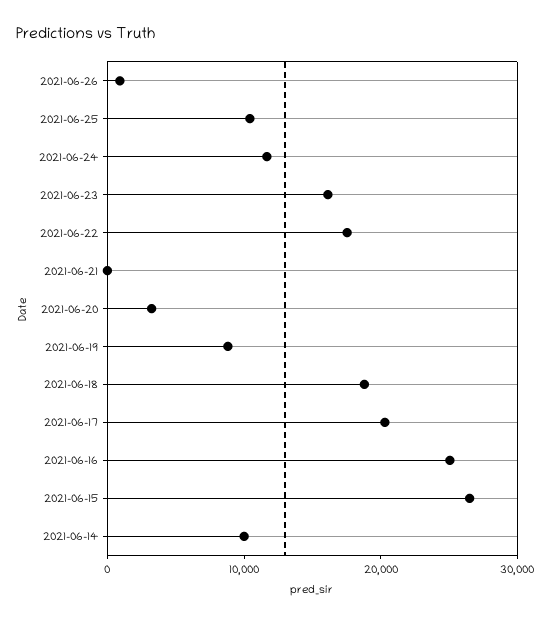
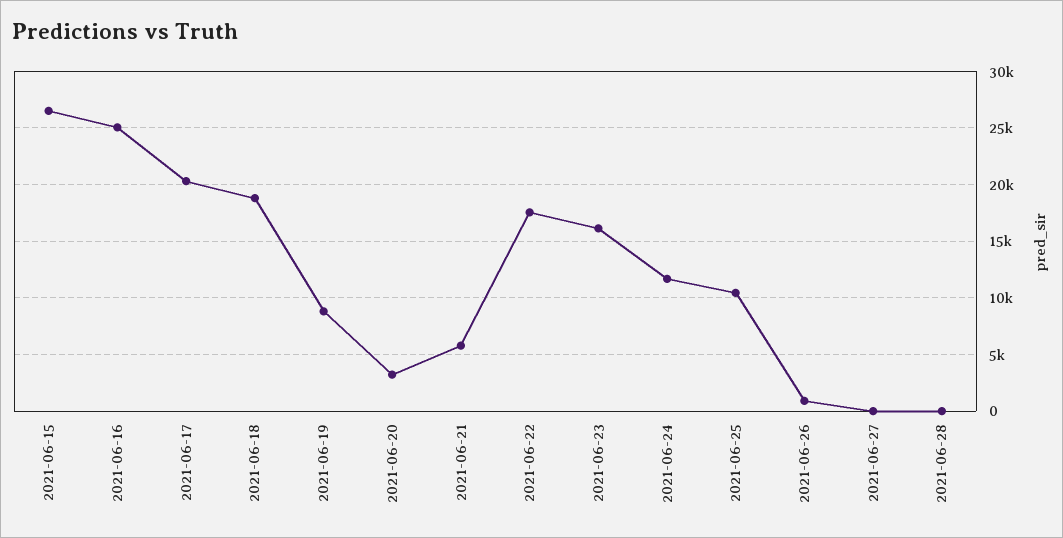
2021-06-21: 0 -> 6000
2021-06-14: 10000 -> none
2021-06-27: none -> 0
2021-06-28: none -> 0

